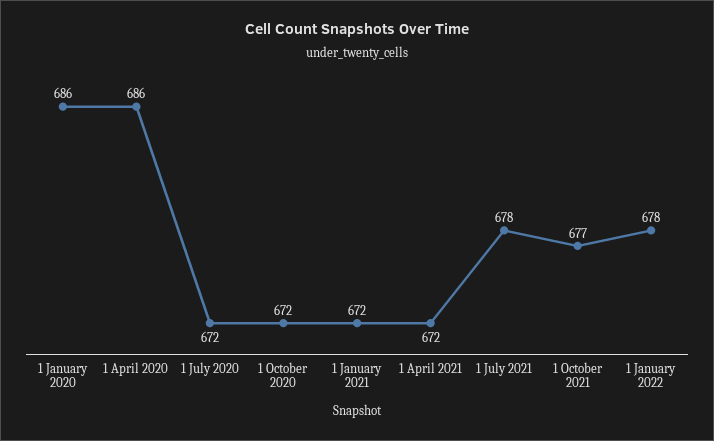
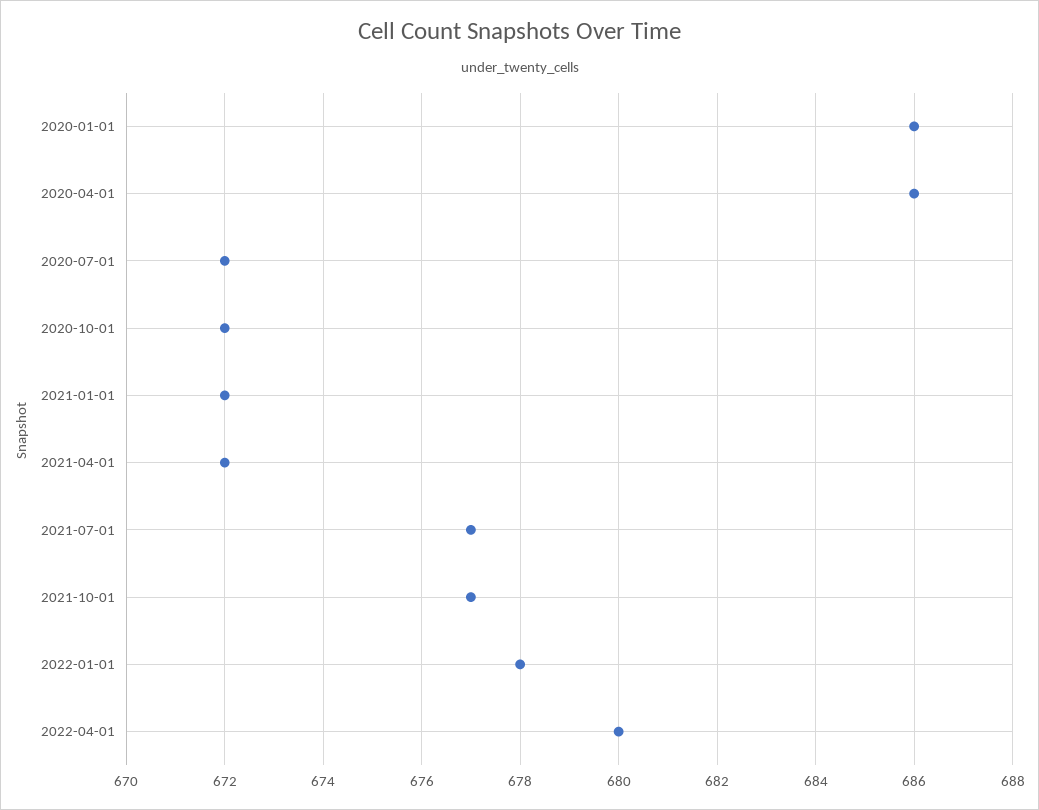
1 July 2021: 678 -> 677
2022-04-01: none -> 680

